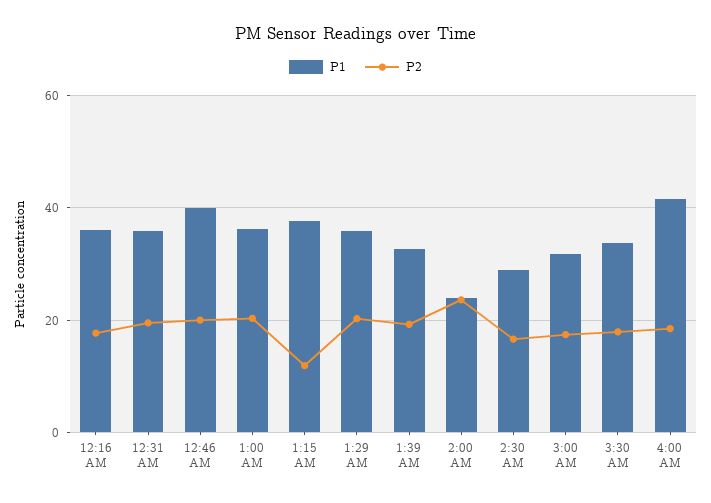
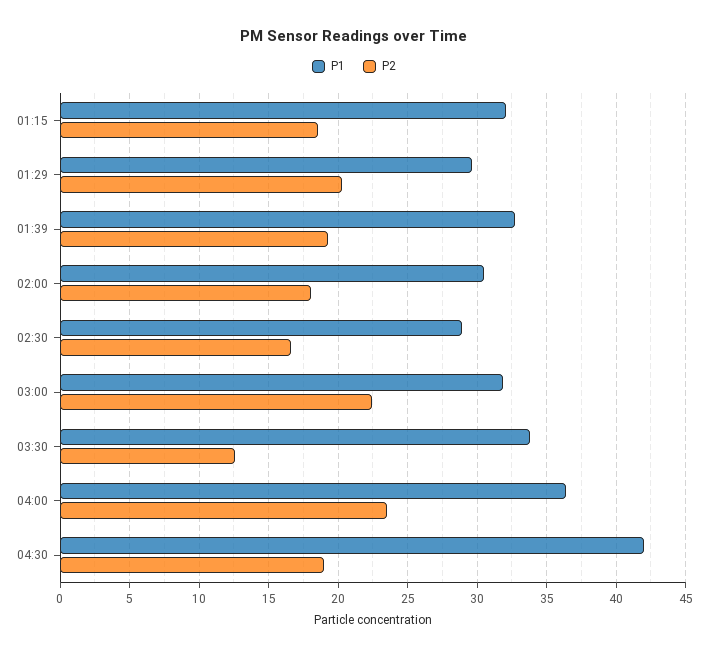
P1, 12:16 AM: 36 -> none
P2, 12:16 AM: 18 -> none
P1, 12:31 AM: 36 -> none
P2, 12:31 AM: 20 -> none
P1, 12:46 AM: 40 -> none
P2, 12:46 AM: 20 -> none
P1, 1:00 AM: 36 -> none
P2, 1:00 AM: 20 -> none
P1, 1:15 AM: 38 -> 32
P2, 1:15 AM: 12 -> 18.5
P1, 1:29 AM: 36 -> 29.5
P1, 2:00 AM: 24 -> 30.5
P2, 2:00 AM: 24 -> 18
P2, 3:00 AM: 18 -> 22.5
P2, 3:30 AM: 18 -> 12.5
P1, 4:00 AM: 42 -> 36.5
P2, 4:00 AM: 18 -> 23.5
P1, 04:30: none -> 42
P2, 04:30: none -> 19

